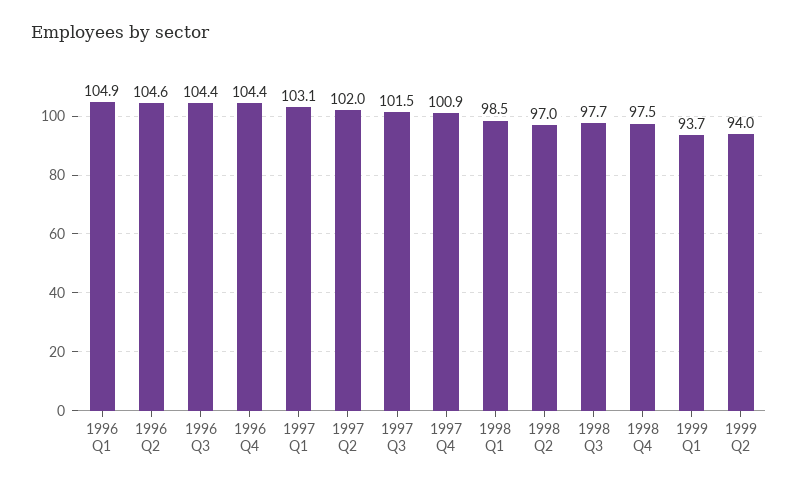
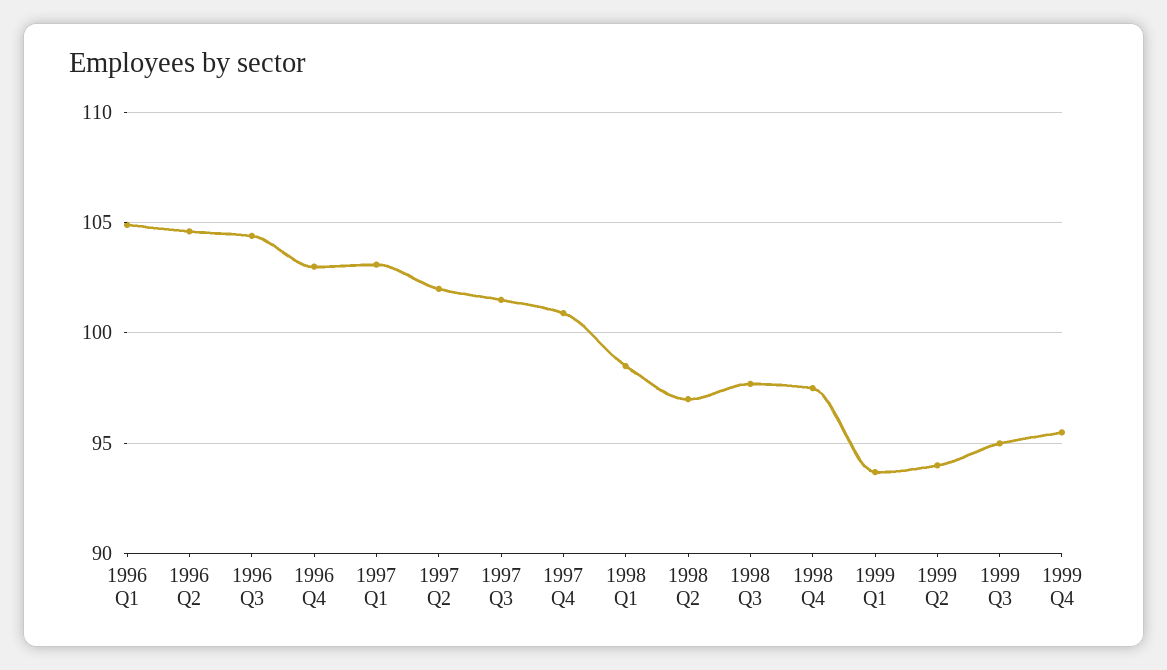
1996 Q4: 104.4 -> 103
1999 Q3: none -> 95
1999 Q4: none -> 95.5

